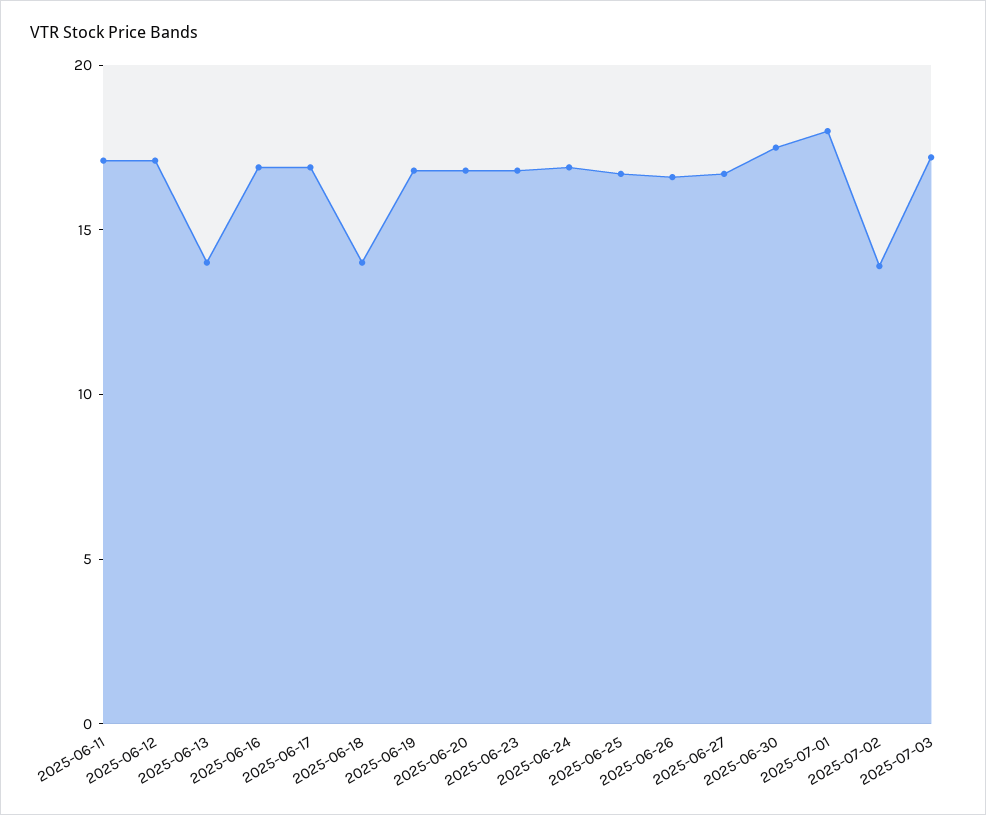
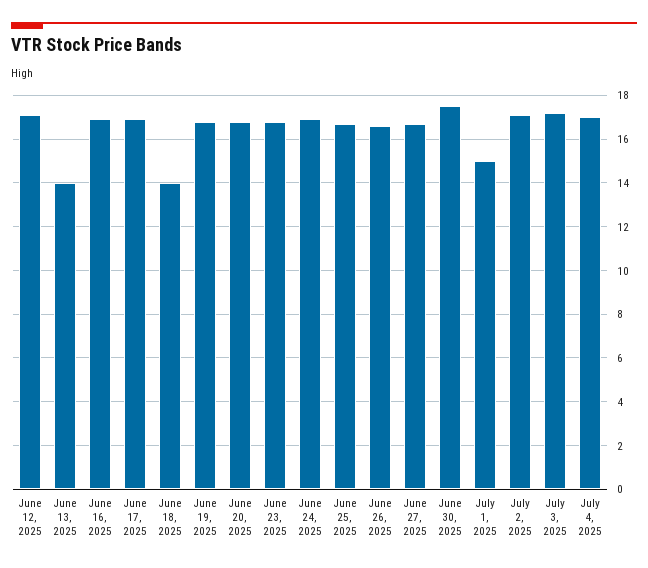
2025-06-11: 17 -> none
2025-07-01: 18 -> 15
2025-07-02: 14 -> 17
July 4, 2025: none -> 17

